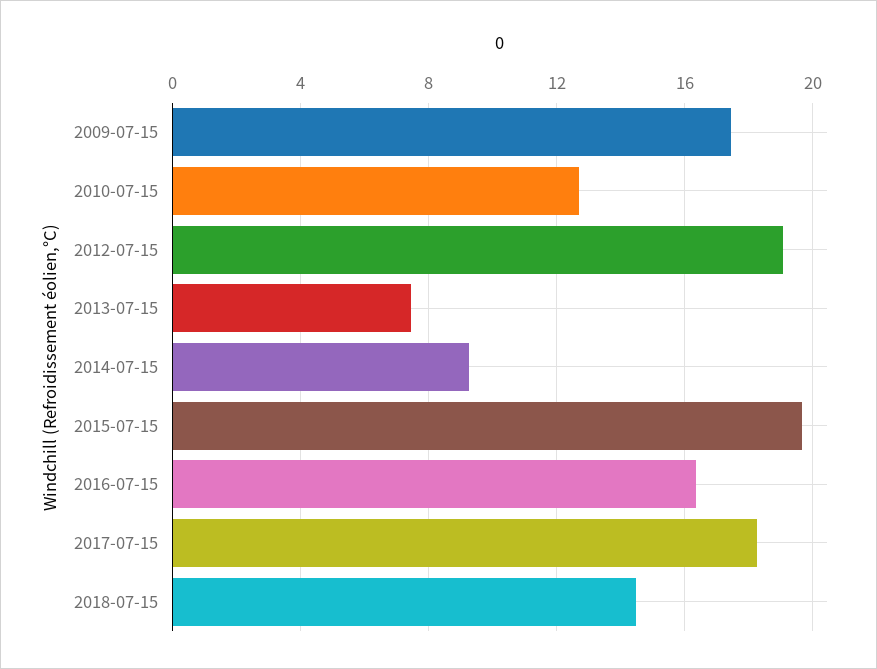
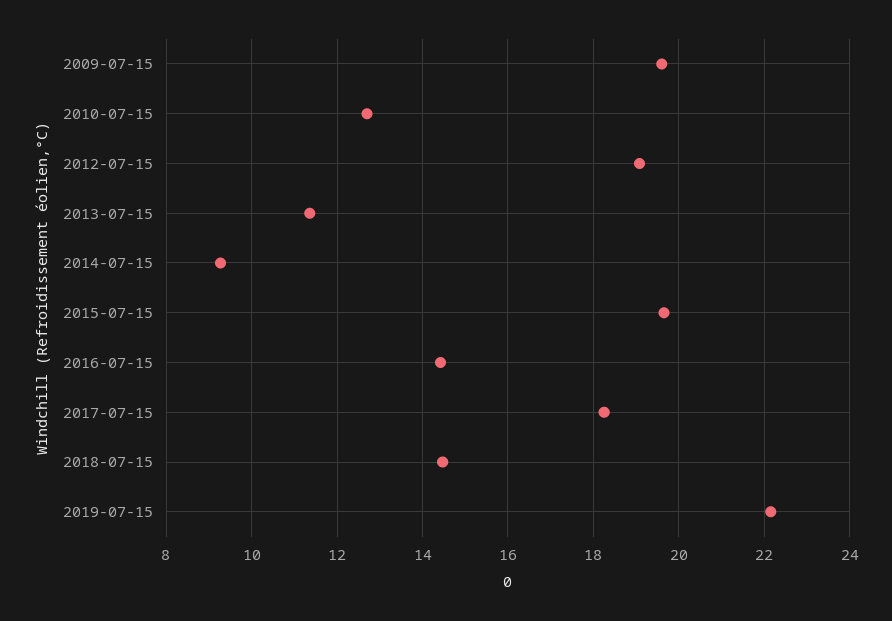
2009-07-15: 17.5 -> 19.6
2013-07-15: 7.5 -> 11.4
2016-07-15: 16.5 -> 14.4
2019-07-15: none -> 22.2

